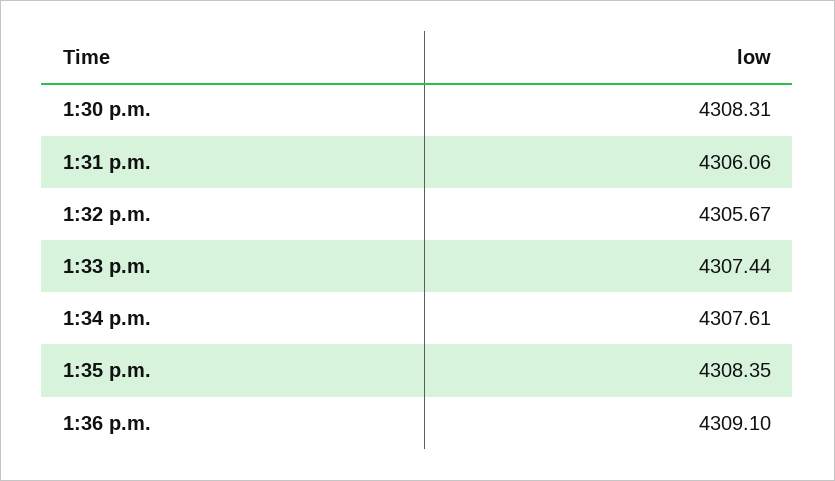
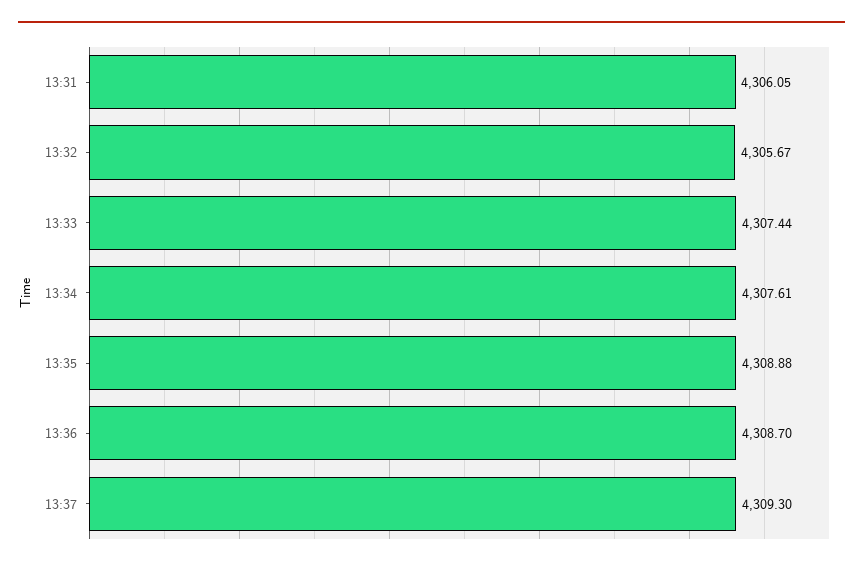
1:30 p.m.: 4308.31 -> none
1:31 p.m.: 4306.06 -> 4306.05
1:35 p.m.: 4308.35 -> 4308.88
1:36 p.m.: 4309.1 -> 4308.7
13:37: none -> 4309.3

